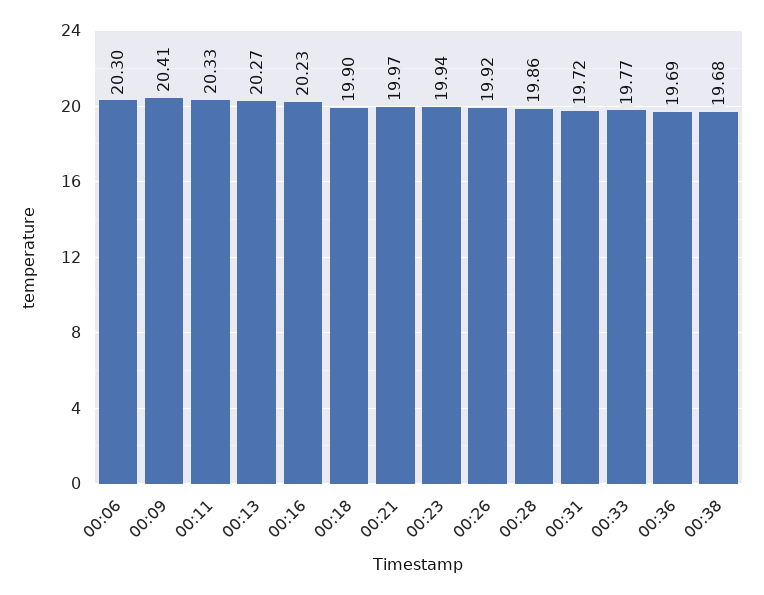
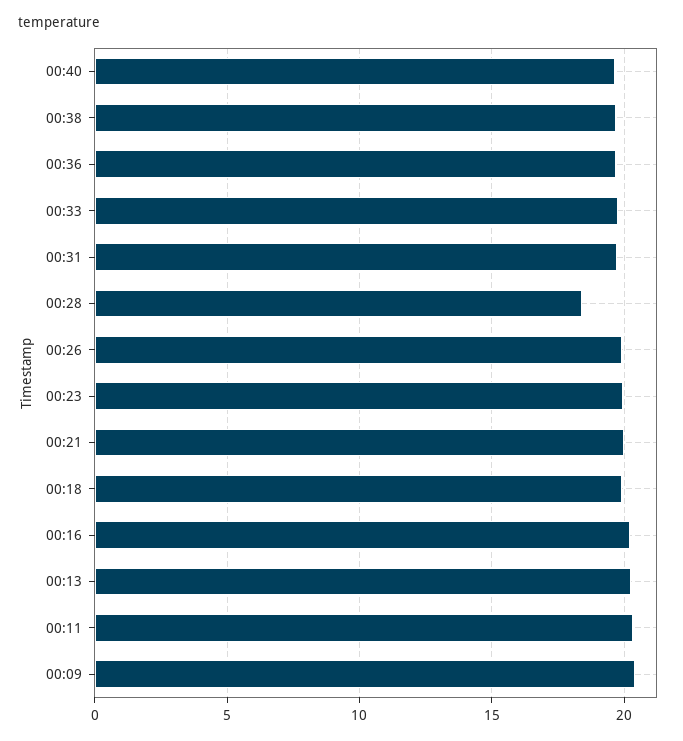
00:06: 20.3 -> none
00:28: 19.86 -> 18.5
00:40: none -> 19.5

